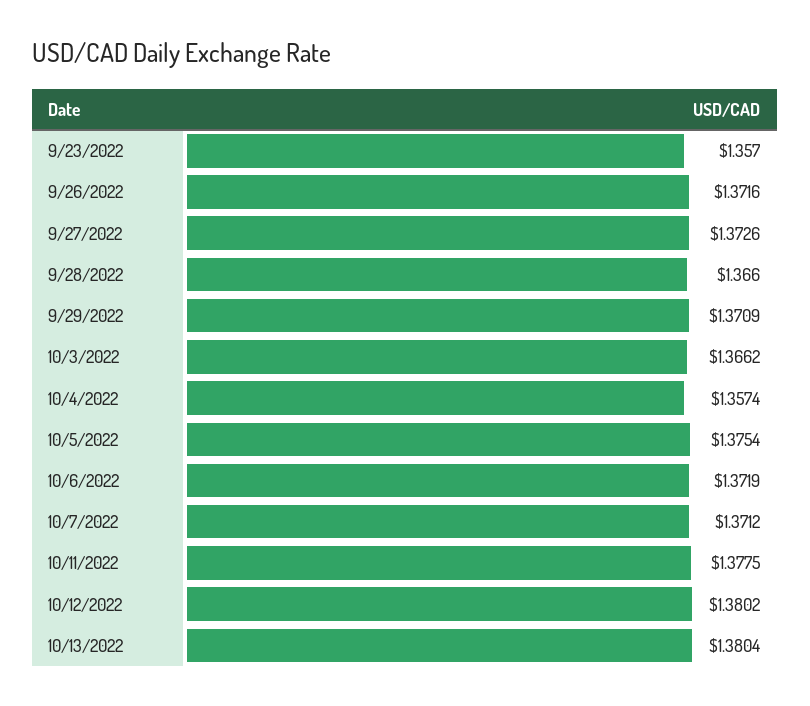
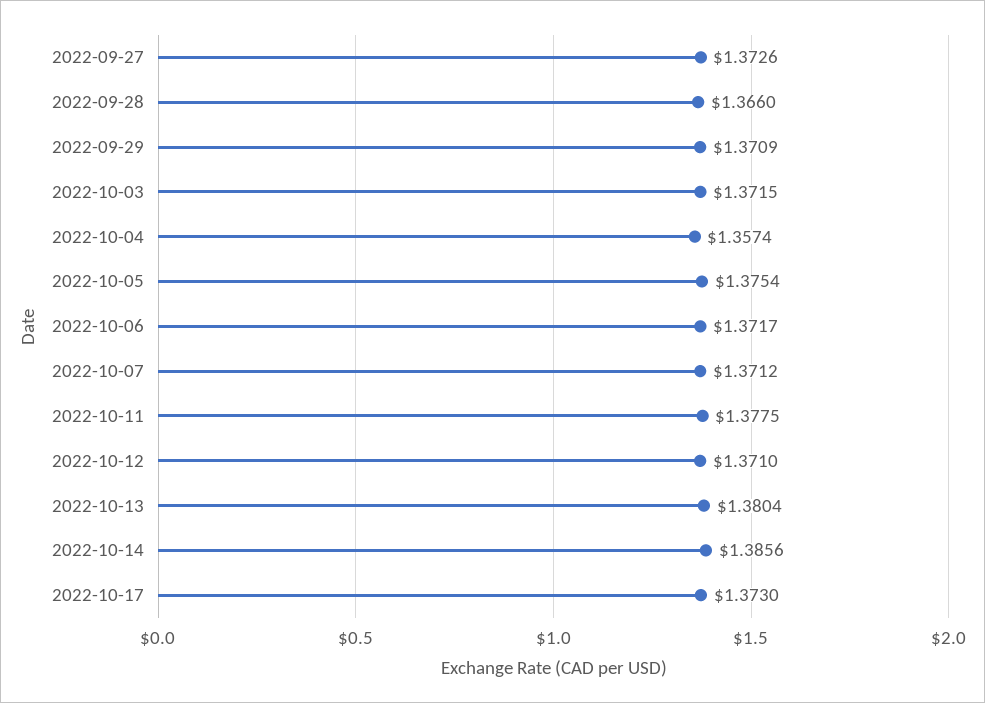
9/23/2022: 1.357 -> none
9/26/2022: 1.3716 -> none
10/3/2022: 1.3662 -> 1.3715
10/6/2022: 1.3719 -> 1.3717
10/12/2022: 1.3802 -> 1.371
2022-10-14: none -> 1.3856
2022-10-17: none -> 1.373

